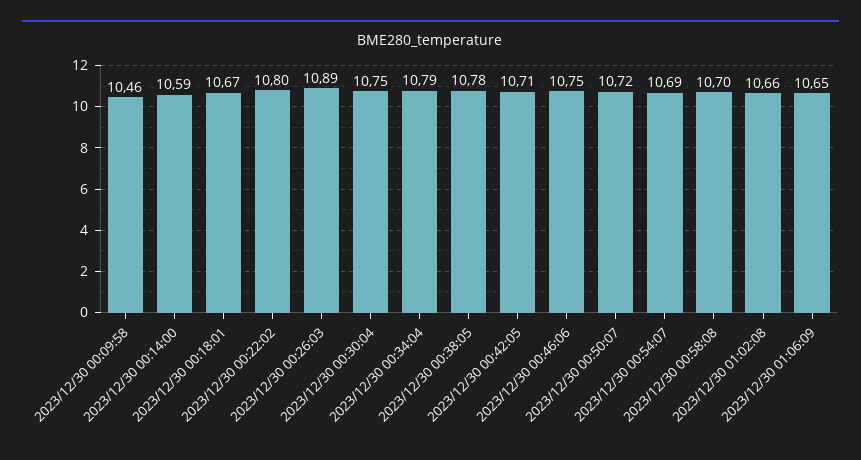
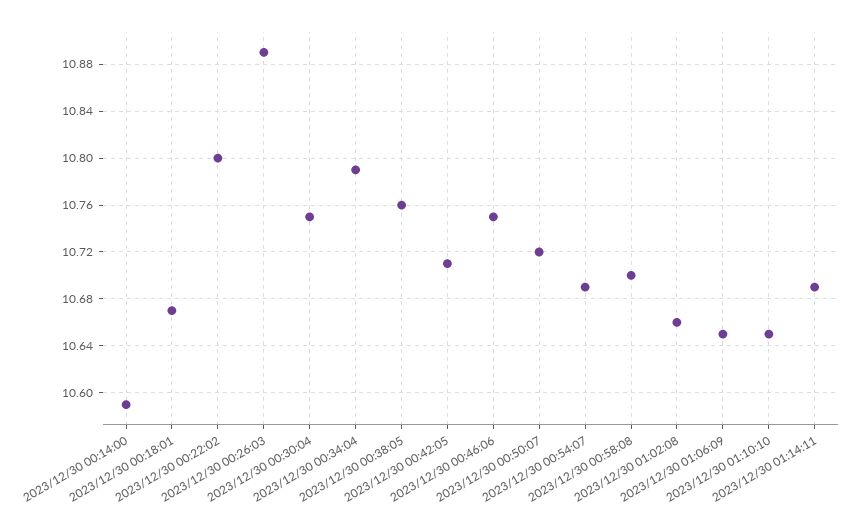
2023/12/30 00:09:58: 10.46 -> none
2023/12/30 00:38:05: 10.78 -> 10.76
2023/12/30 01:10:10: none -> 10.65
2023/12/30 01:14:11: none -> 10.69

